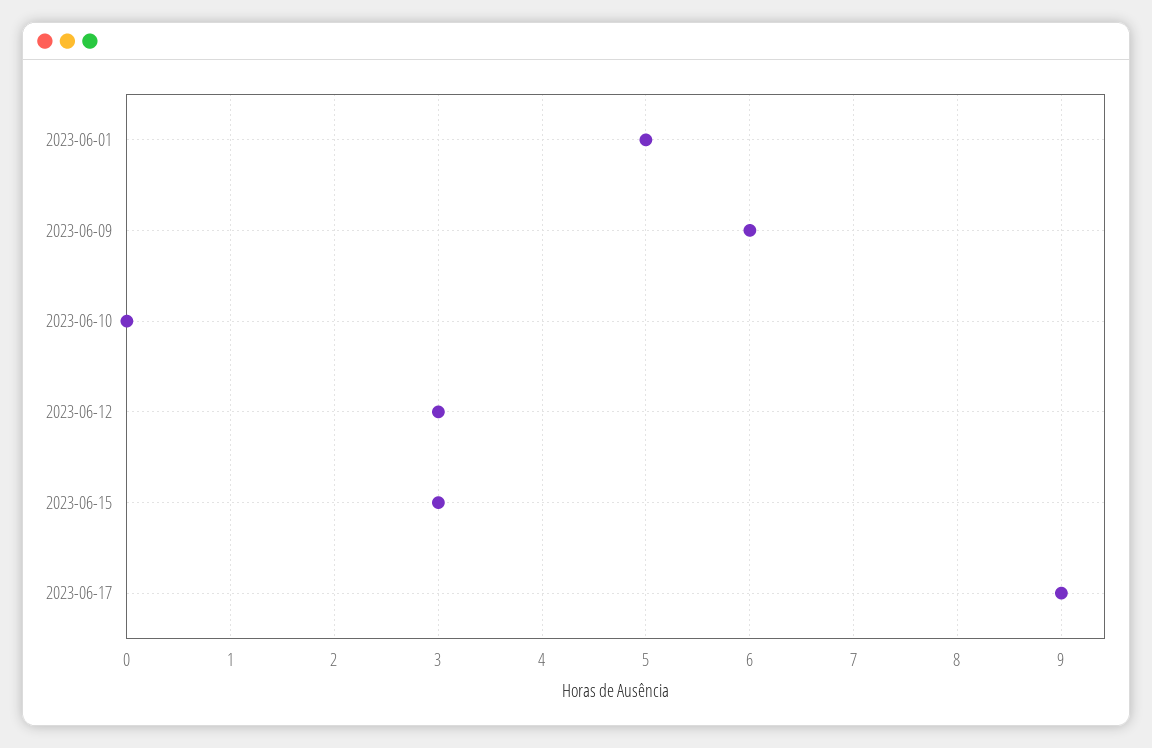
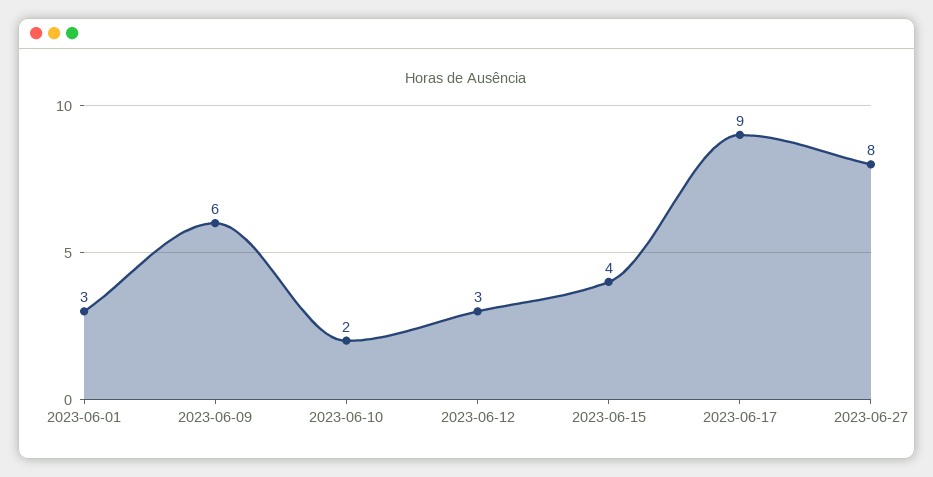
2023-06-01: 5 -> 3
2023-06-10: 0 -> 2
2023-06-15: 3 -> 4
2023-06-27: none -> 8

